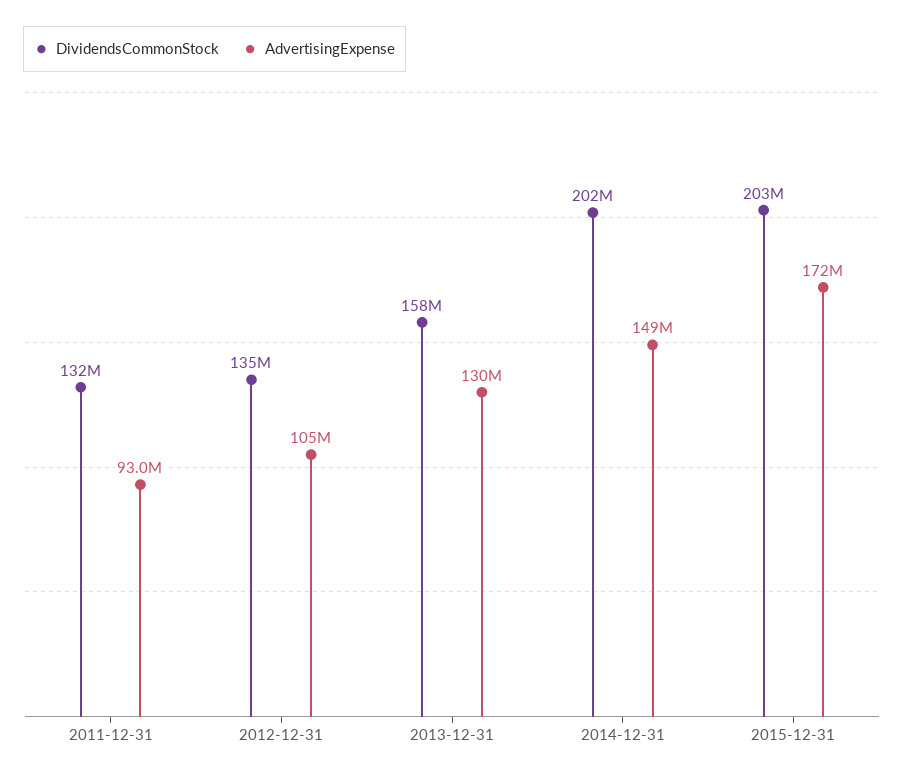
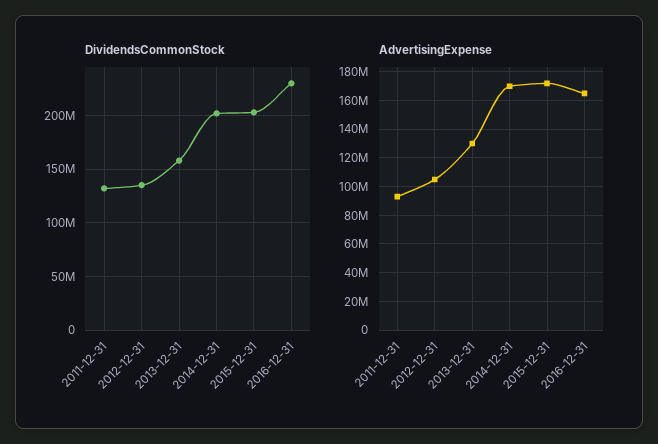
AdvertisingExpense, 2014-12-31: 149000000 -> 170000000
DividendsCommonStock, 2016-12-31: none -> 230000000
AdvertisingExpense, 2016-12-31: none -> 165000000

